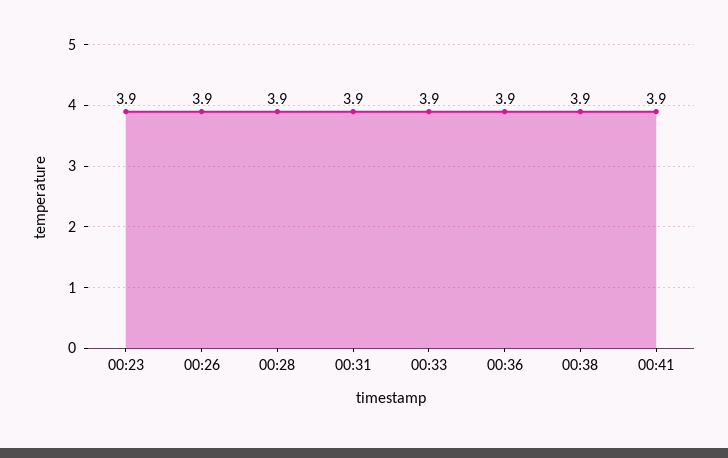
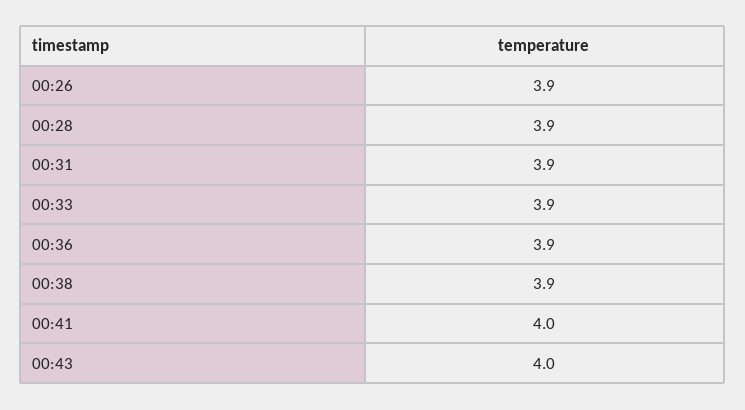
00:23: 3.9 -> none
00:41: 3.9 -> 4
00:43: none -> 4

